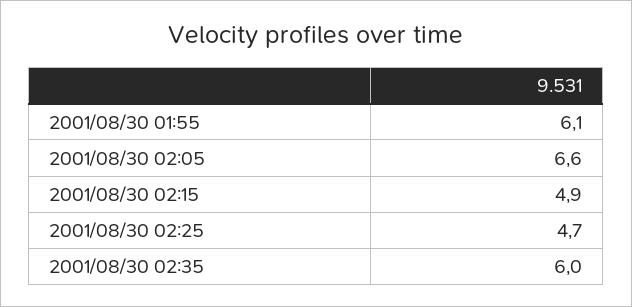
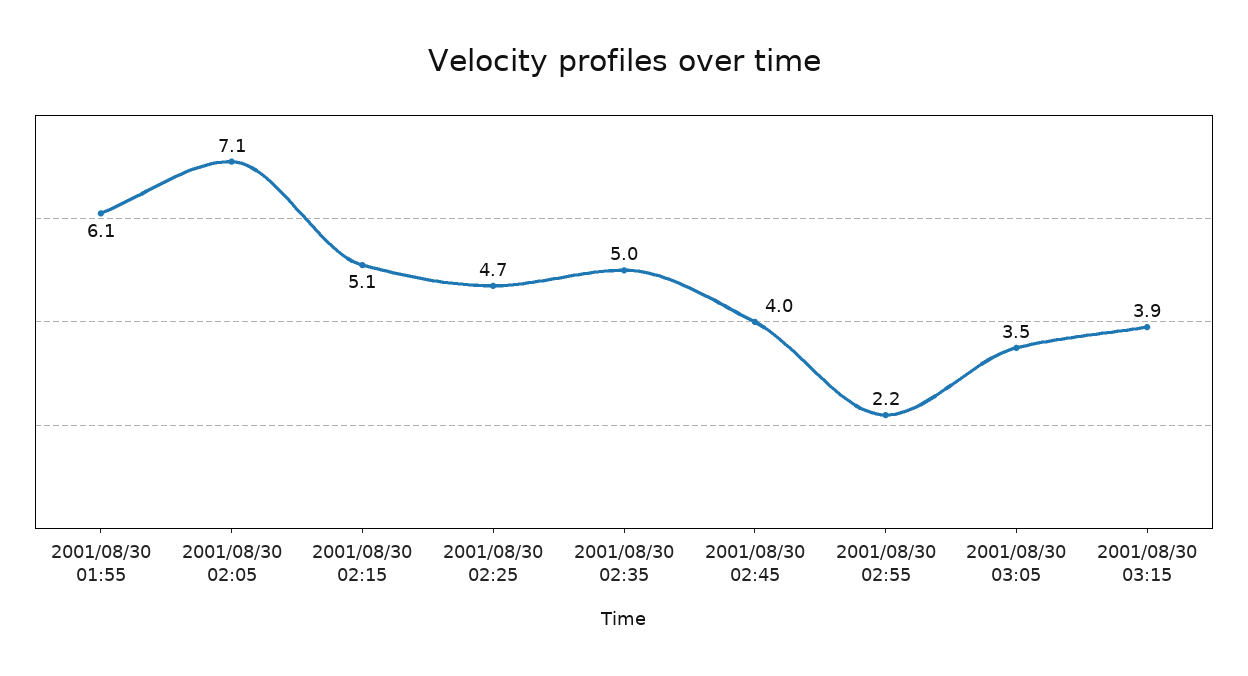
2001/08/30 02:05: 6.6 -> 7.1
2001/08/30 02:15: 4.9 -> 5.1
2001/08/30 02:35: 6 -> 5
2001/08/30 02:45: none -> 4
2001/08/30 02:55: none -> 2.2
2001/08/30 03:05: none -> 3.5
2001/08/30 03:15: none -> 3.9

